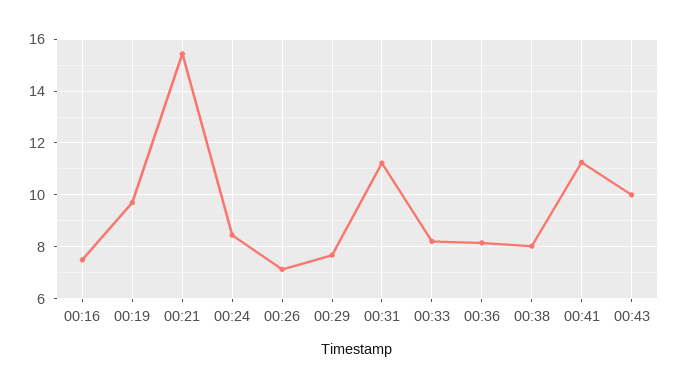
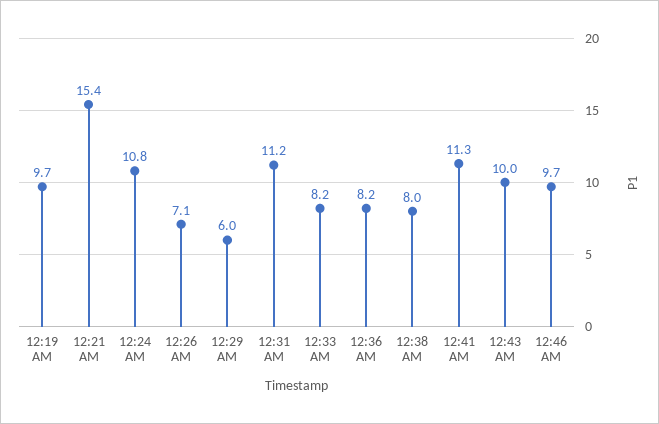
00:16: 7.5 -> none
00:24: 8.5 -> 10.8
00:29: 7.75 -> 6
12:46 AM: none -> 9.7

